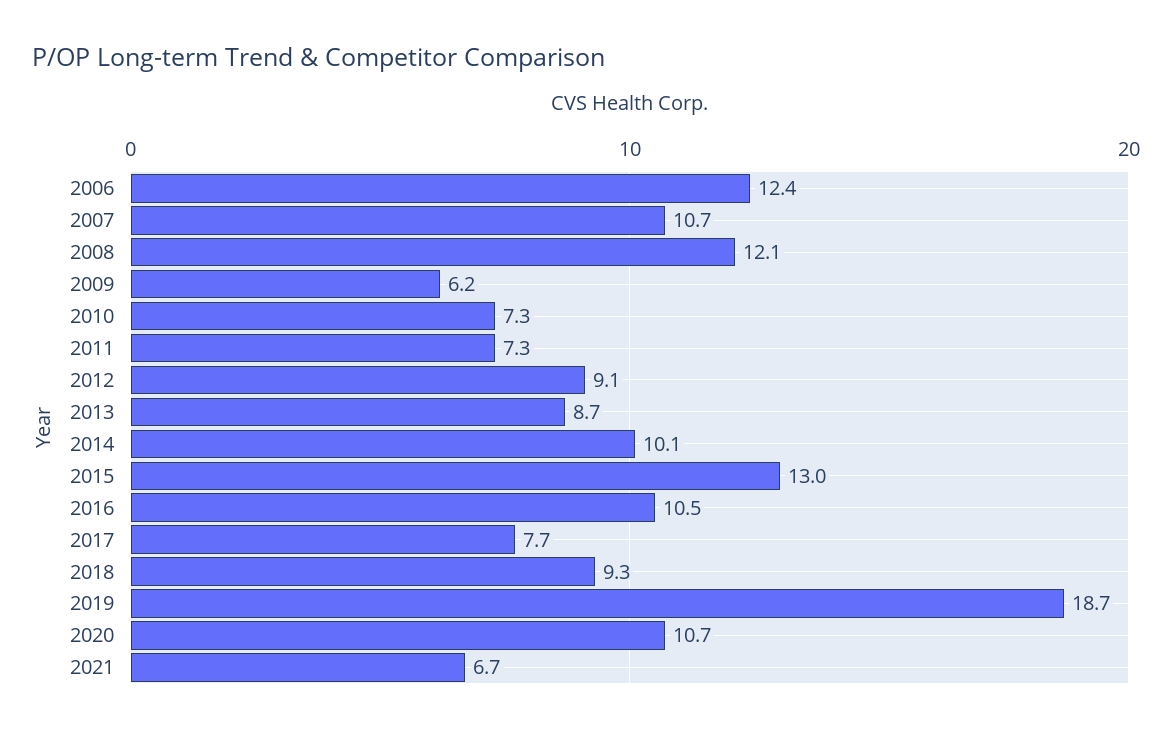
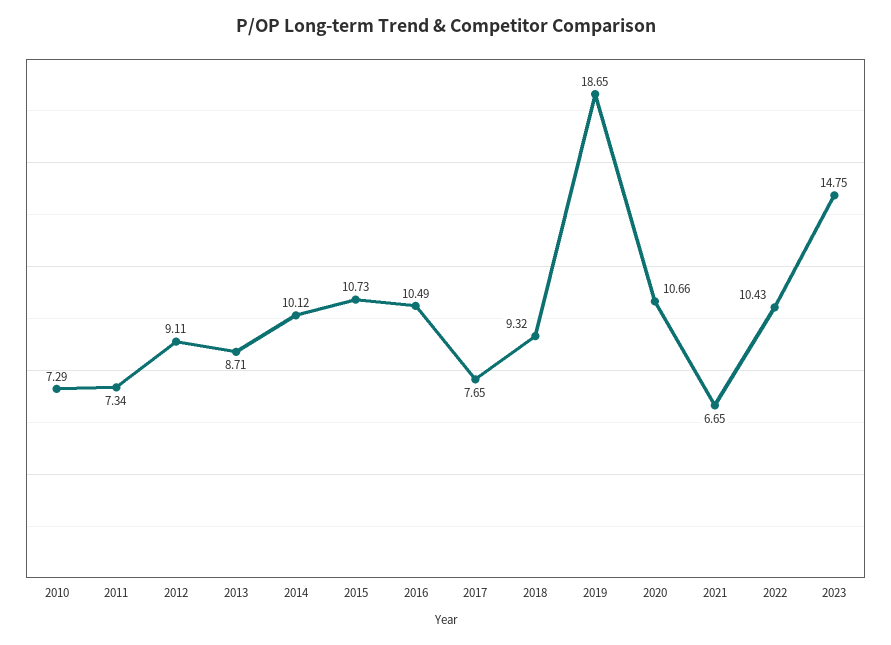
2006: 12.4 -> none
2007: 10.7 -> none
2008: 12.1 -> none
2009: 6.2 -> none
2015: 13 -> 10.73
2022: none -> 10.43
2023: none -> 14.75

